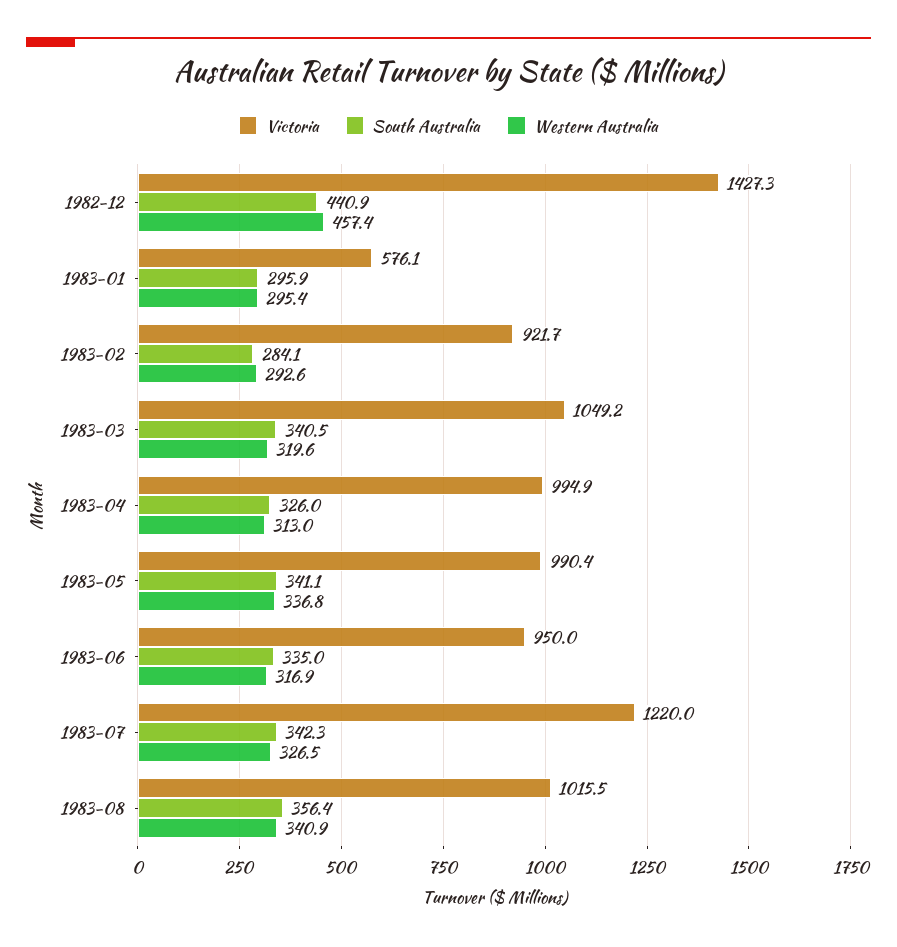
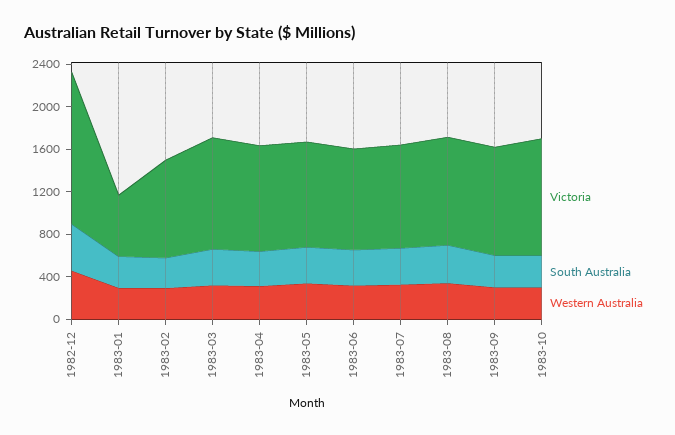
Victoria, 1983-07: 1220 -> 1000
Victoria, 1983-09: none -> 1000
South Australia, 1983-09: none -> 300
Western Australia, 1983-09: none -> 300
Victoria, 1983-10: none -> 1100
South Australia, 1983-10: none -> 300
Western Australia, 1983-10: none -> 300

